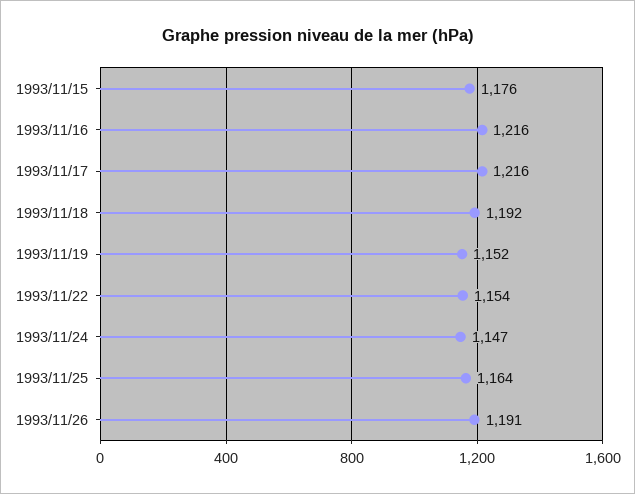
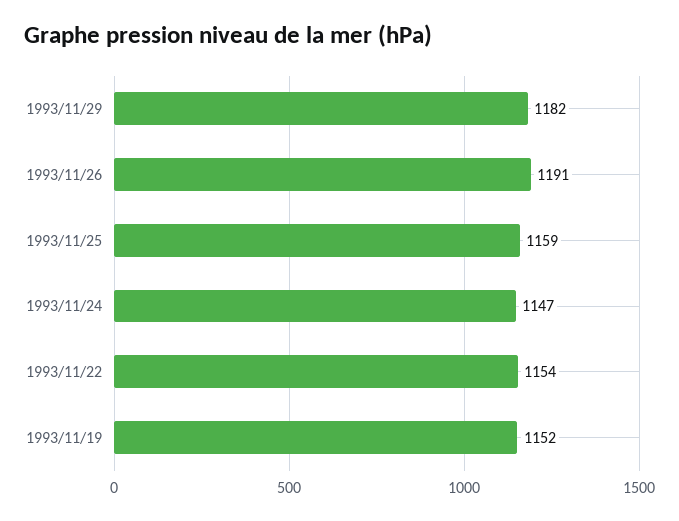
1993/11/15: 1176 -> none
1993/11/16: 1216 -> none
1993/11/17: 1216 -> none
1993/11/18: 1192 -> none
1993/11/25: 1164 -> 1159
1993/11/29: none -> 1182

